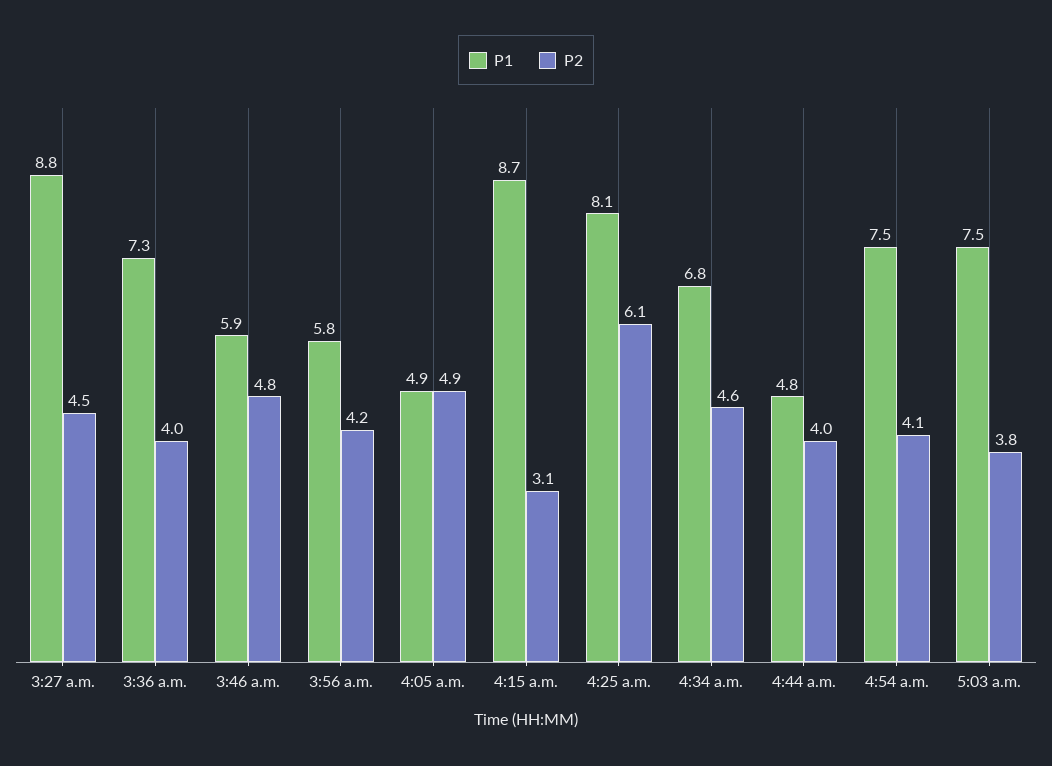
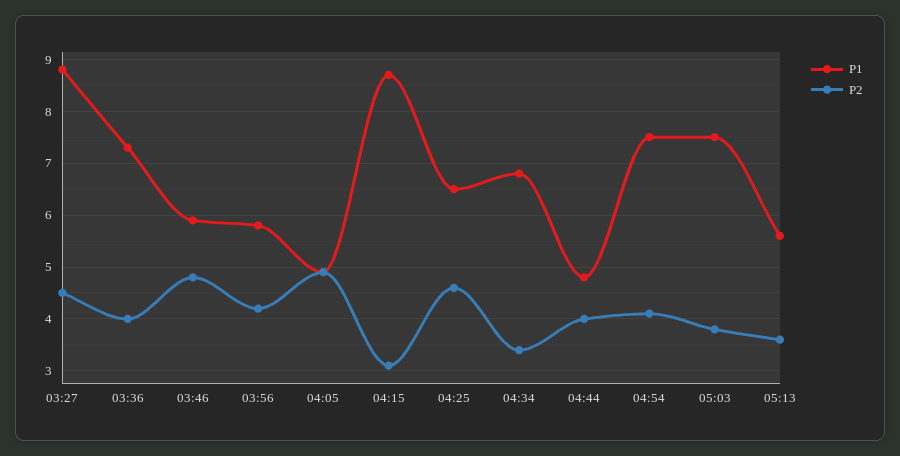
P1, 4:25 a.m.: 8.1 -> 6.5
P2, 4:25 a.m.: 6.1 -> 4.5
P2, 4:34 a.m.: 4.6 -> 3.5
P1, 05:13: none -> 5.5
P2, 05:13: none -> 3.5

